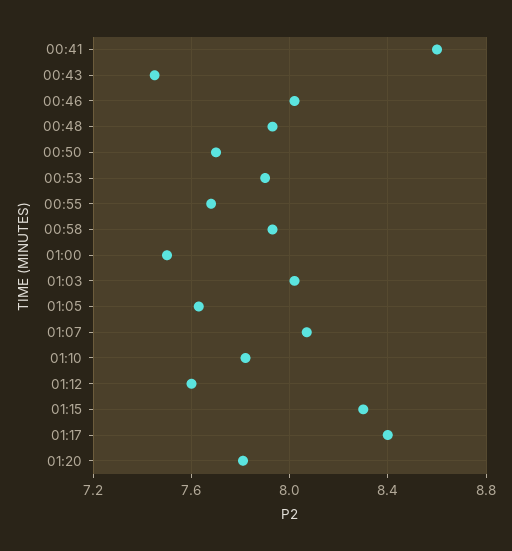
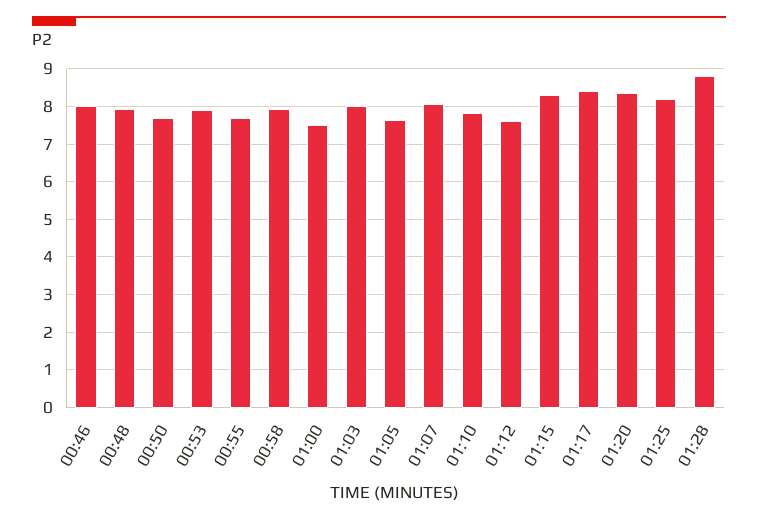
00:41: 8.6 -> none
00:43: 7.45 -> none
01:20: 7.8 -> 8.4
01:25: none -> 8.2
01:28: none -> 8.8

